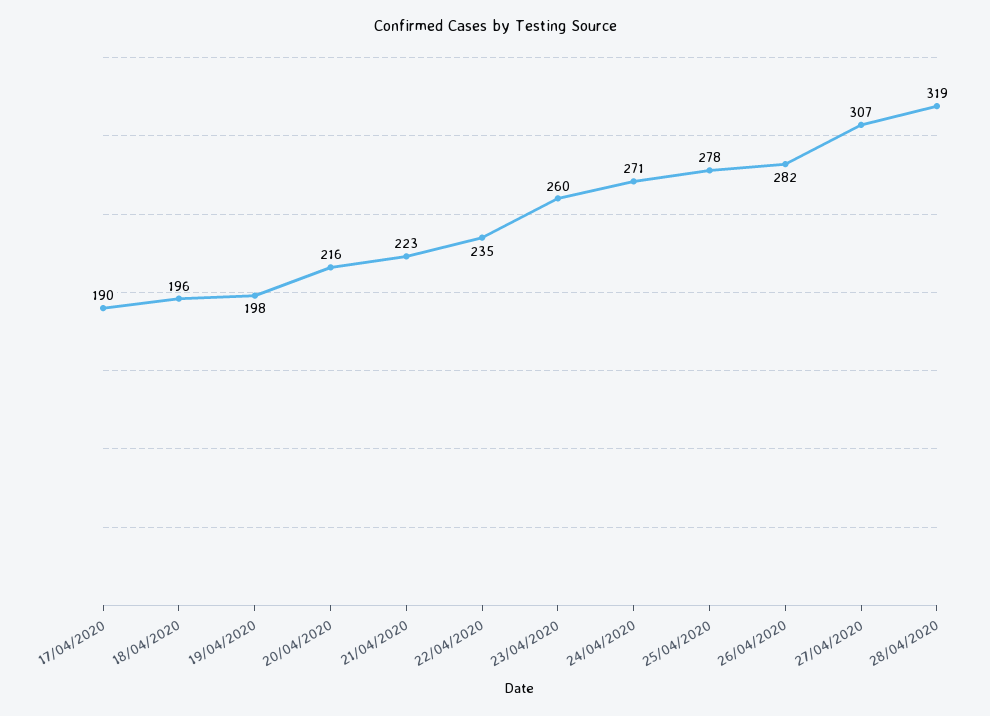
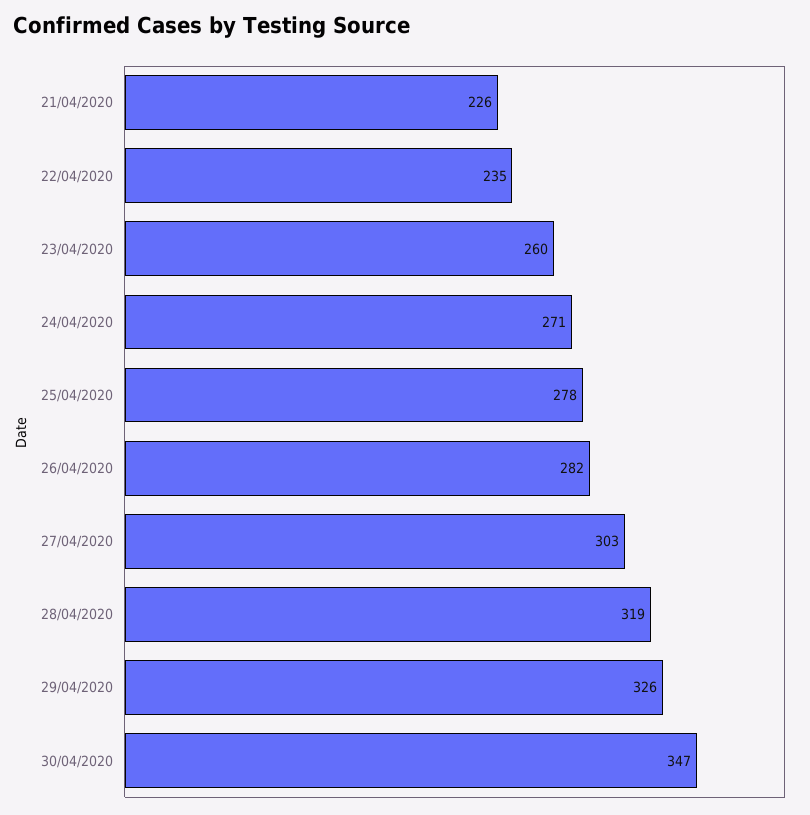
17/04/2020: 190 -> none
18/04/2020: 196 -> none
19/04/2020: 198 -> none
20/04/2020: 216 -> none
21/04/2020: 223 -> 226
27/04/2020: 307 -> 303
29/04/2020: none -> 326
30/04/2020: none -> 347

